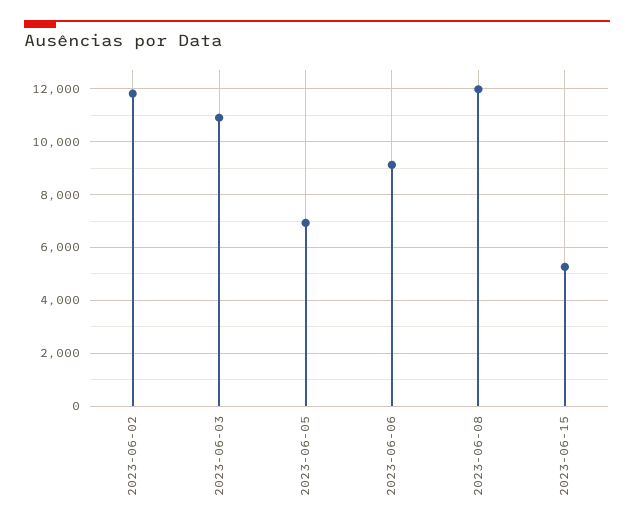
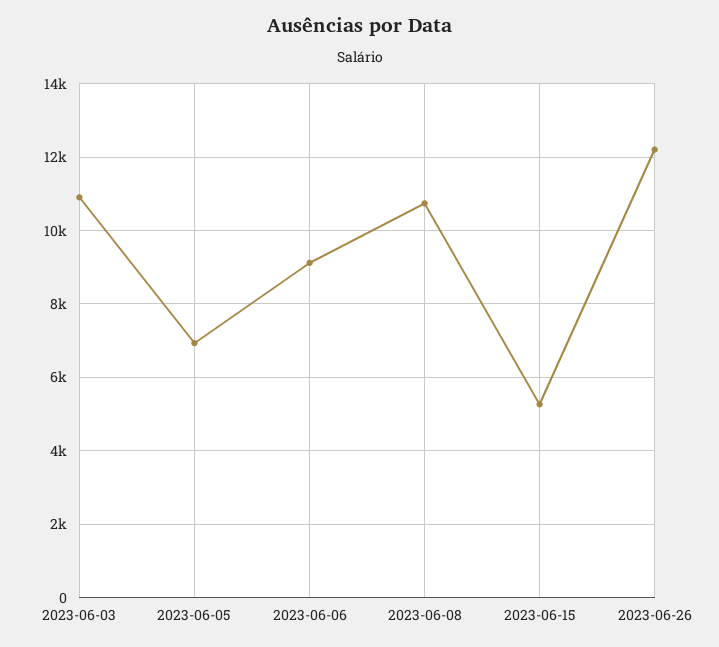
2023-06-02: 11750 -> none
2023-06-08: 12000 -> 10800
2023-06-26: none -> 12200

